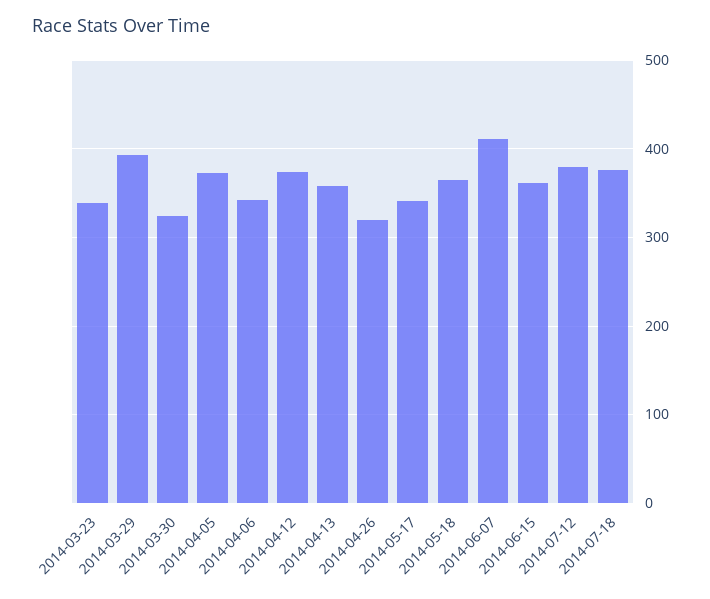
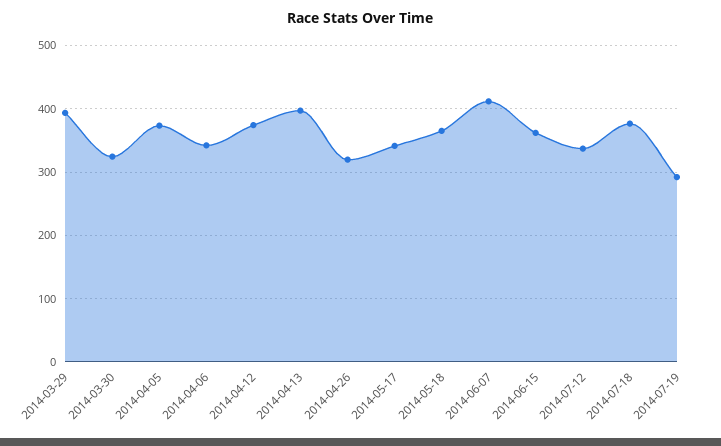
2014-03-23: 340 -> none
2014-04-13: 360 -> 400
2014-07-12: 380 -> 340
2014-07-19: none -> 290

